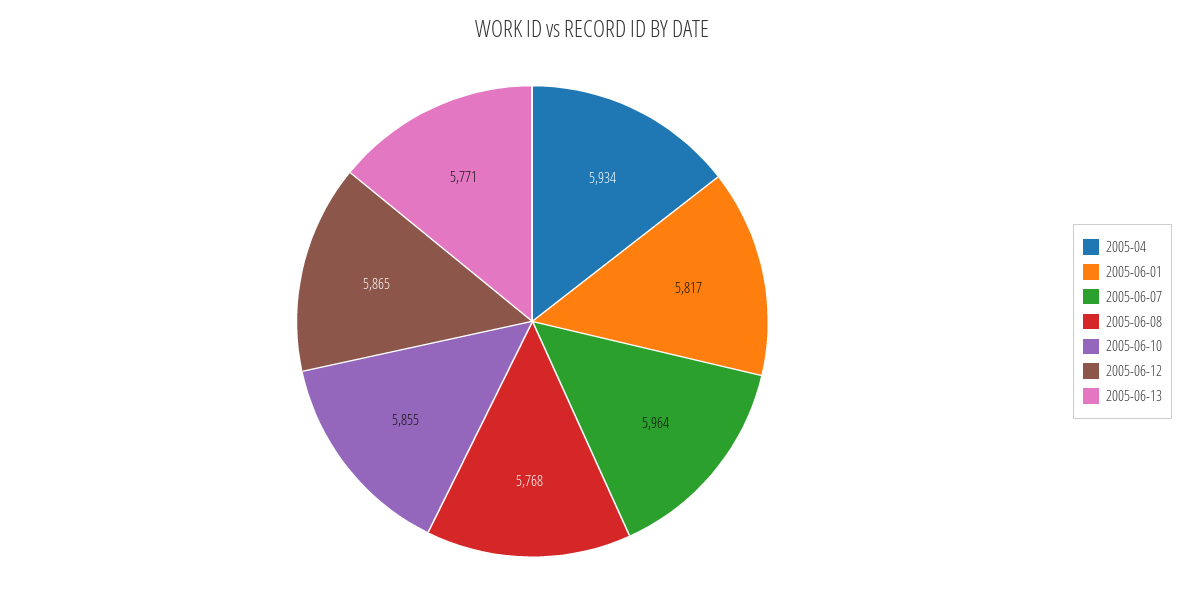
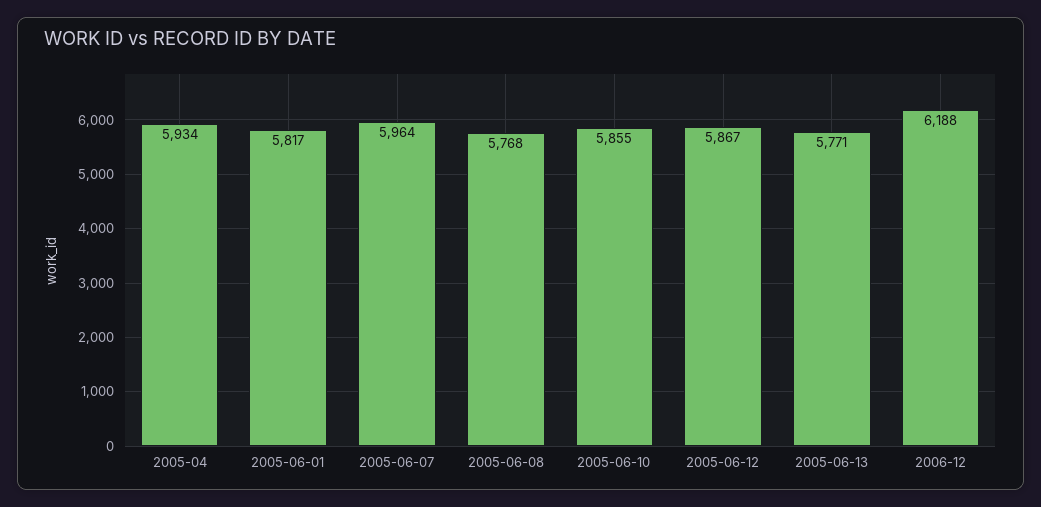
2005-06-12: 5865 -> 5867
2006-12: none -> 6188

